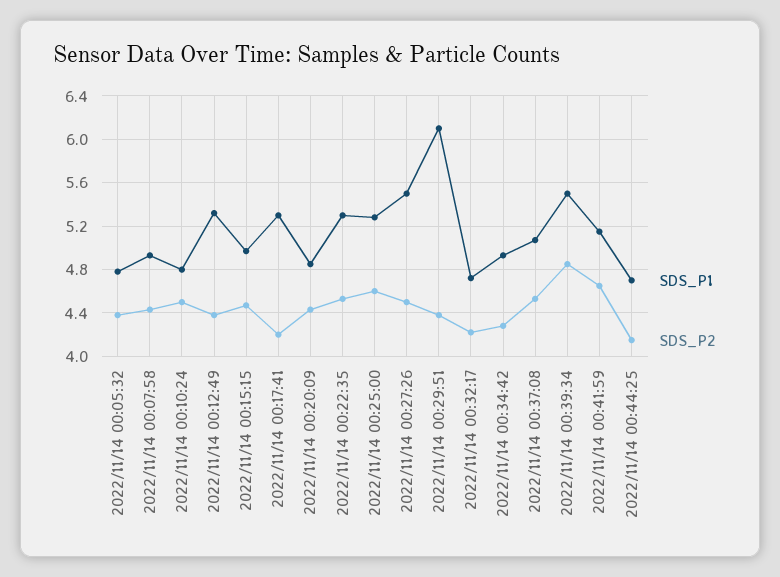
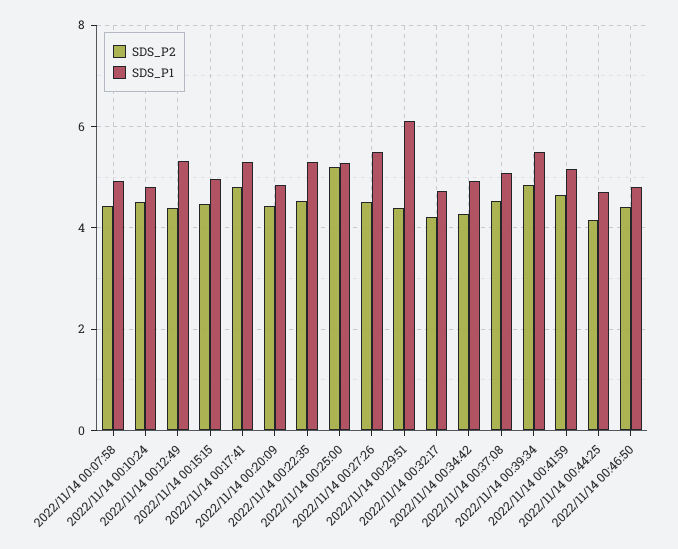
SDS_P1, 2022/11/14 00:05:32: 4.8 -> none
SDS_P2, 2022/11/14 00:05:32: 4.4 -> none
SDS_P2, 2022/11/14 00:17:41: 4.2 -> 4.8
SDS_P2, 2022/11/14 00:25:00: 4.6 -> 5.2
SDS_P2, 2022/11/14 00:46:50: none -> 4.4
SDS_P1, 2022/11/14 00:46:50: none -> 4.8

